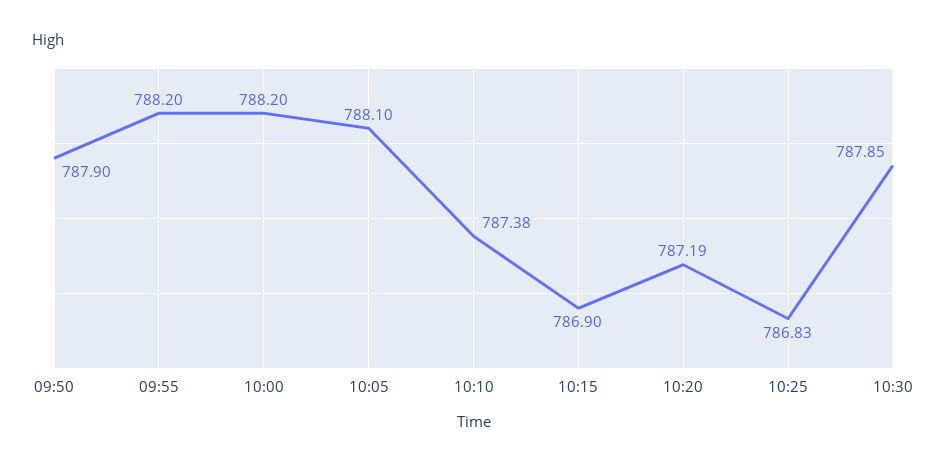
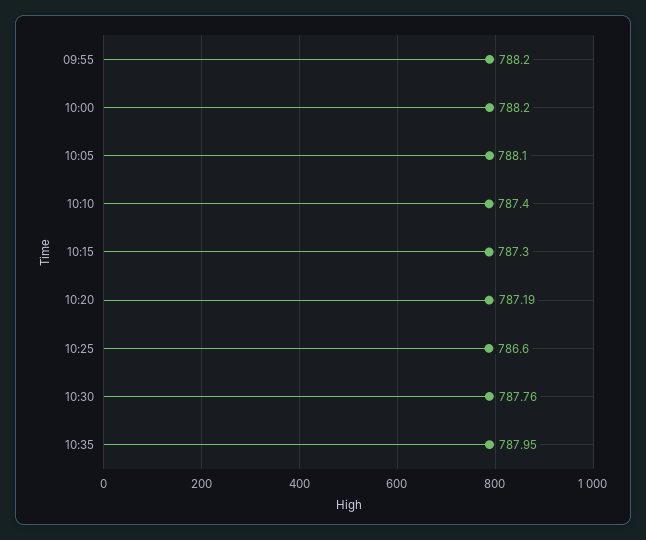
09:50: 787.9 -> none
10:10: 787.38 -> 787.4
10:15: 786.9 -> 787.3
10:25: 786.83 -> 786.6
10:30: 787.85 -> 787.76
10:35: none -> 787.95

